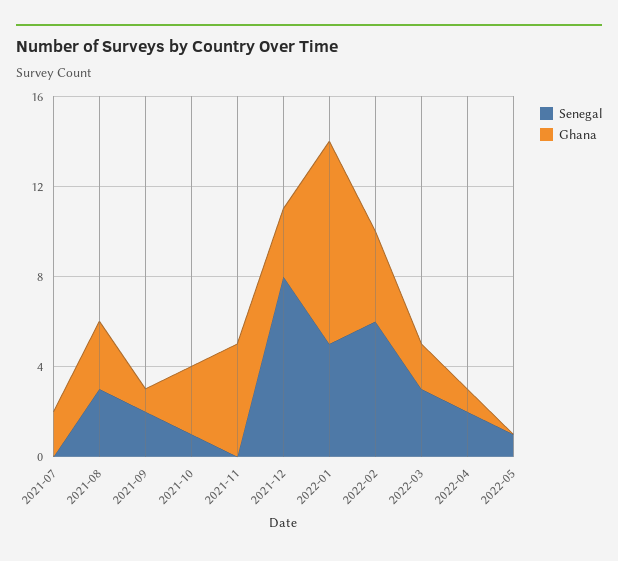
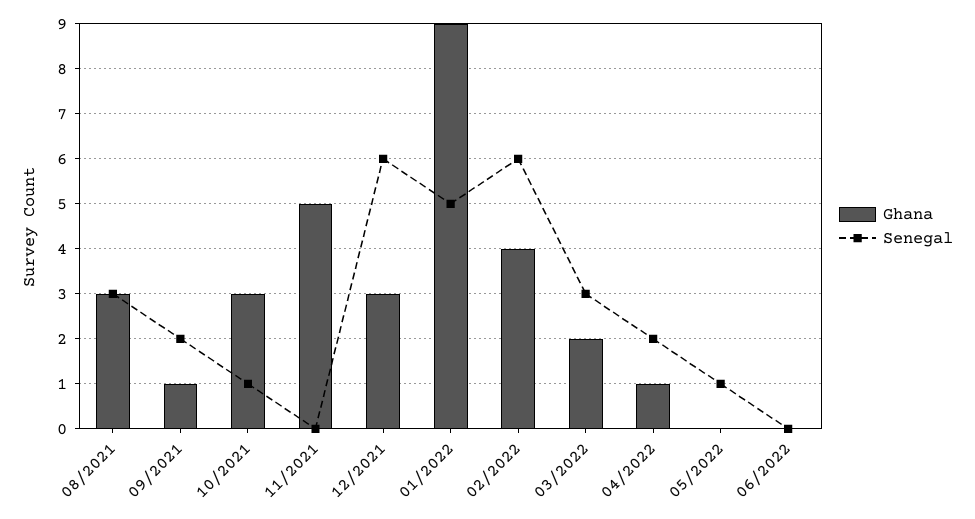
Senegal, 2021-07: 0 -> none
Ghana, 2021-07: 2 -> none
Senegal, 2021-12: 8 -> 6
Ghana, 06/2022: none -> 0
Senegal, 06/2022: none -> 0

